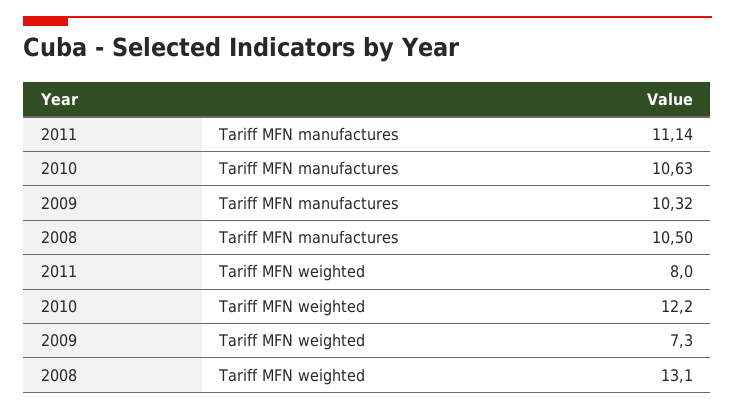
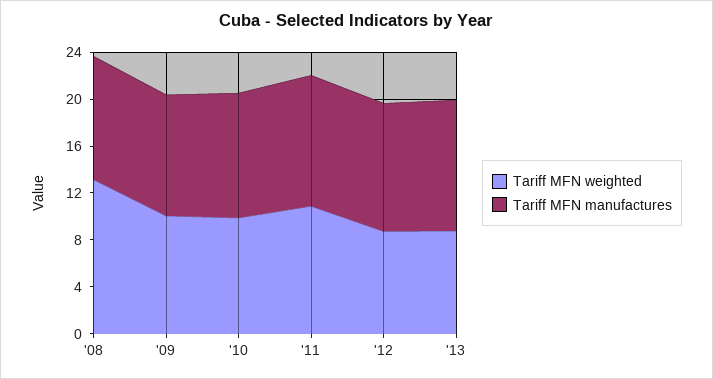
Tariff MFN weighted, 2011: 8 -> 11
Tariff MFN weighted, 2010: 12.2 -> 10
Tariff MFN weighted, 2009: 7.3 -> 10
Tariff MFN weighted, '12: none -> 9
Tariff MFN manufactures, '12: none -> 11
Tariff MFN weighted, '13: none -> 9
Tariff MFN manufactures, '13: none -> 11

